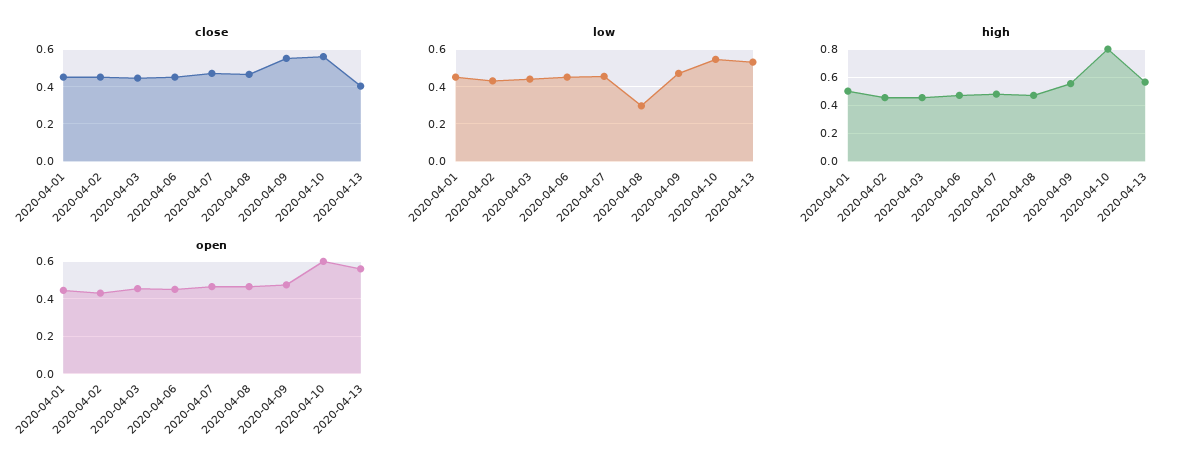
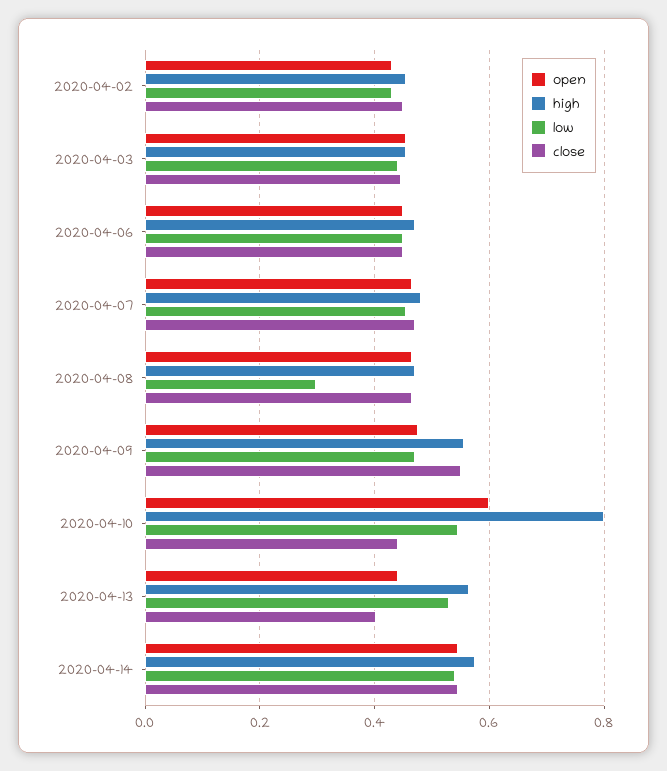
close, 2020-04-01: 0.45 -> none
close, 2020-04-10: 0.55 -> 0.44
low, 2020-04-01: 0.45 -> none
high, 2020-04-01: 0.5 -> none
open, 2020-04-01: 0.45 -> none
open, 2020-04-13: 0.55 -> 0.44
open, 2020-04-14: none -> 0.54
high, 2020-04-14: none -> 0.58
low, 2020-04-14: none -> 0.54
close, 2020-04-14: none -> 0.54

